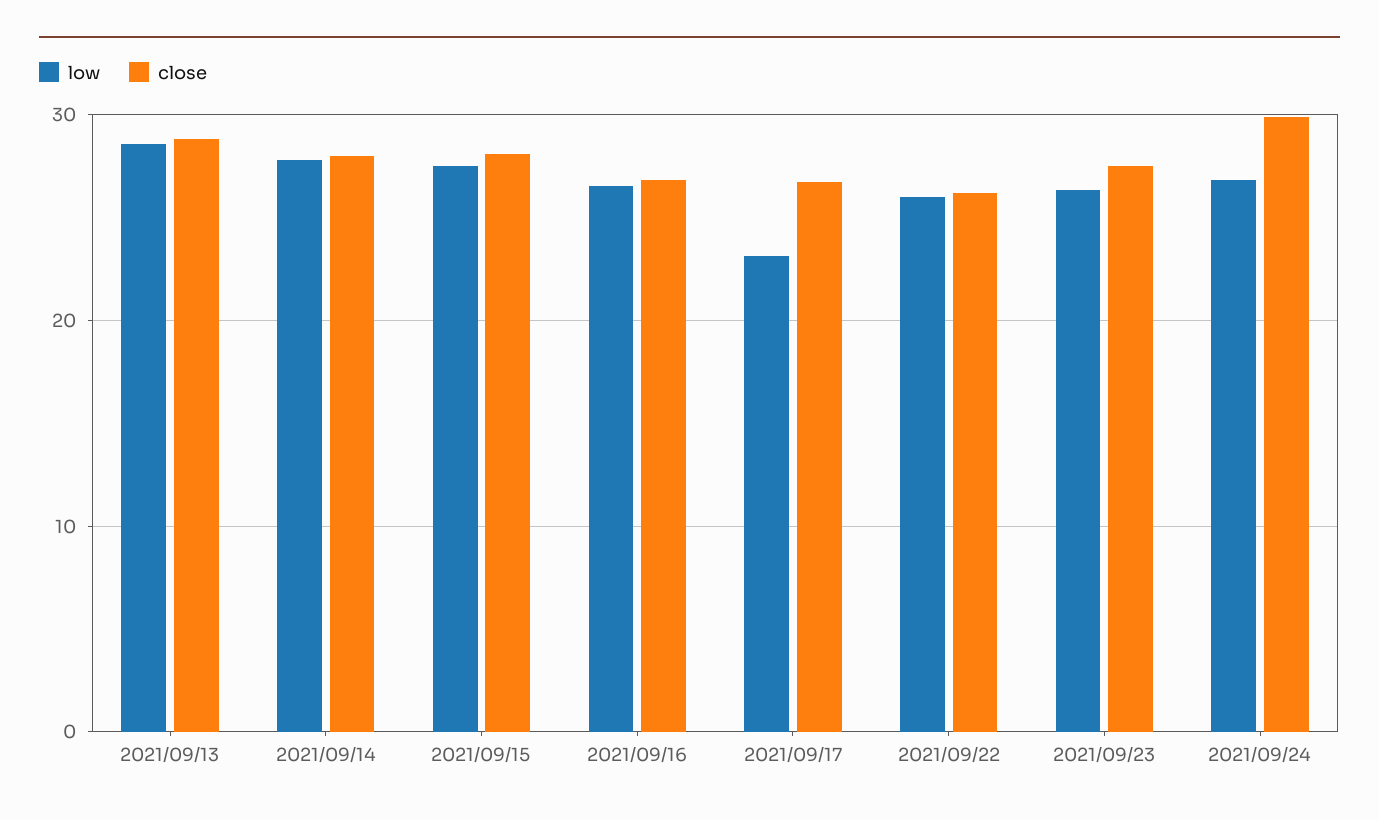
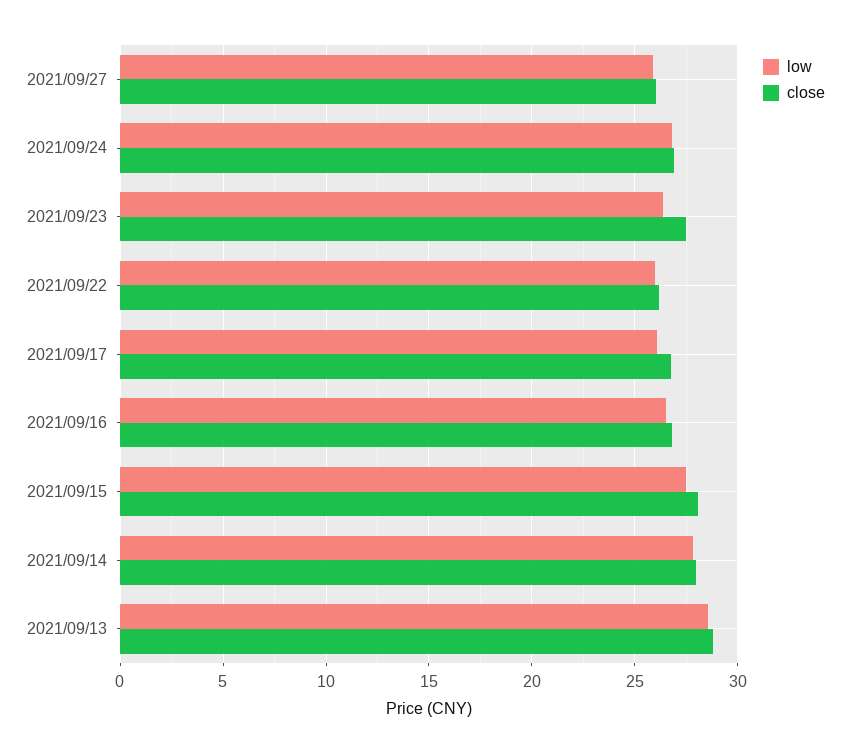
low, 2021/09/17: 23 -> 26
close, 2021/09/24: 30 -> 27
low, 2021/09/27: none -> 26
close, 2021/09/27: none -> 26

